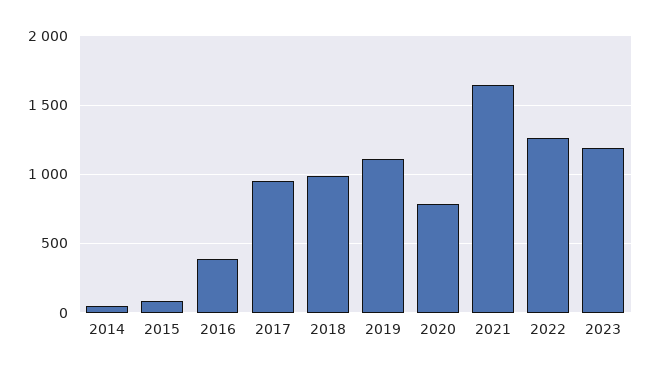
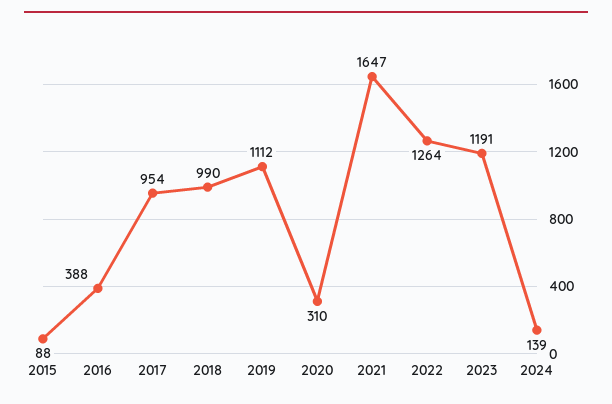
2014: 50 -> none
2020: 800 -> 310
2024: none -> 139

